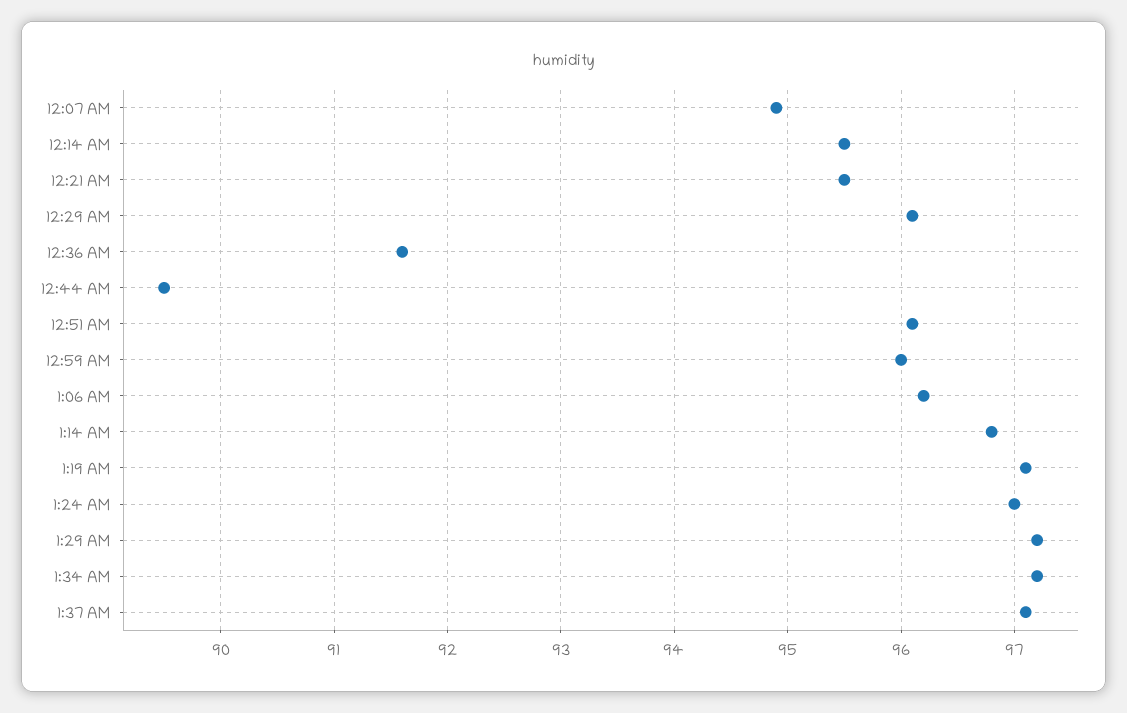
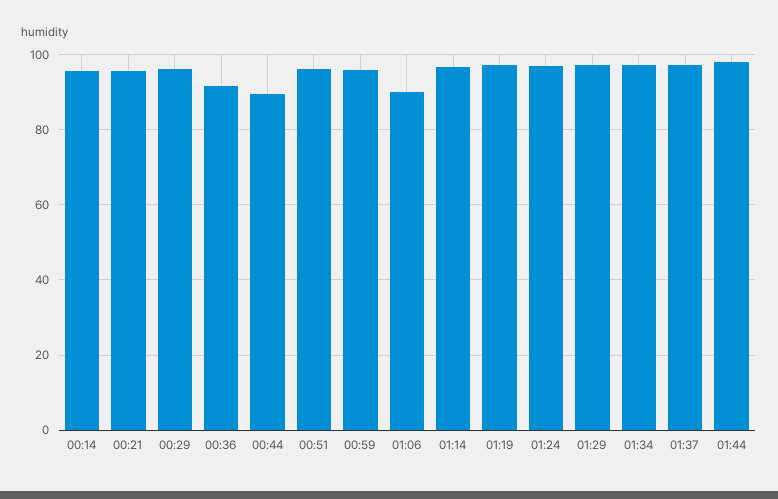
12:07 AM: 94.9 -> none
1:06 AM: 96.2 -> 90
01:44: none -> 98

